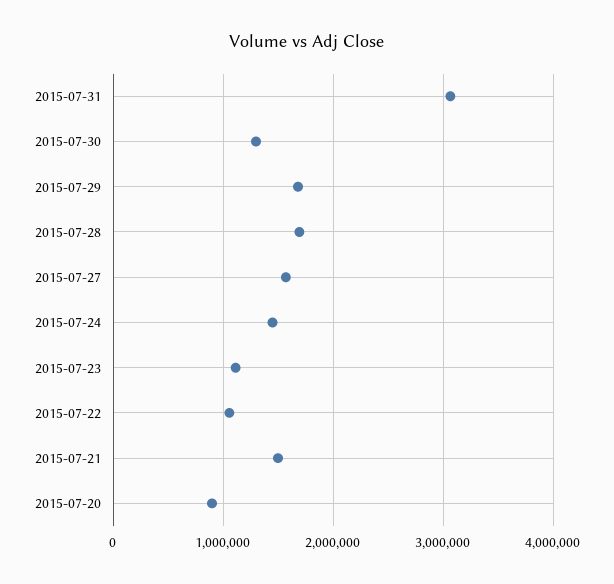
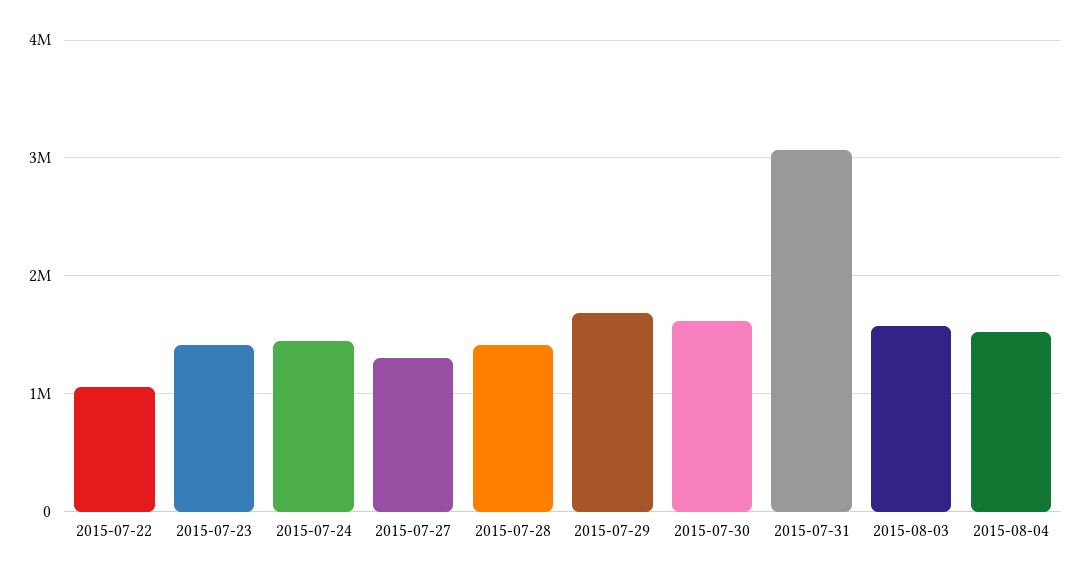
2015-07-30: 1300000 -> 1600000
2015-07-28: 1700000 -> 1400000
2015-07-27: 1600000 -> 1300000
2015-07-23: 1100000 -> 1400000
2015-07-21: 1500000 -> none
2015-07-20: 900000 -> none
2015-08-03: none -> 1600000
2015-08-04: none -> 1500000

